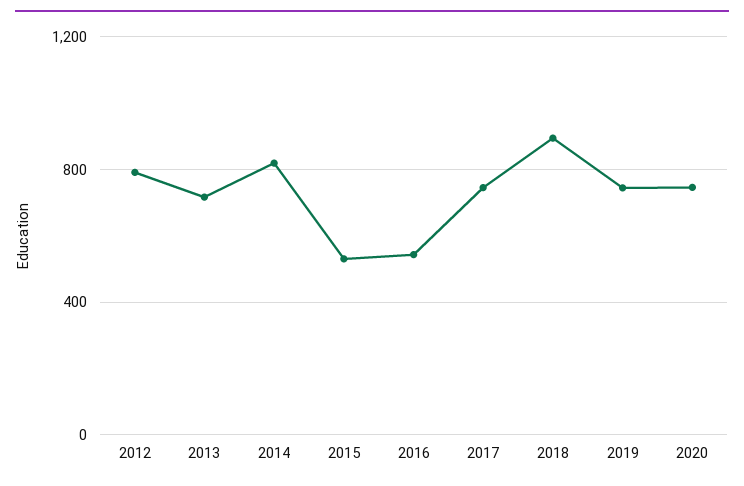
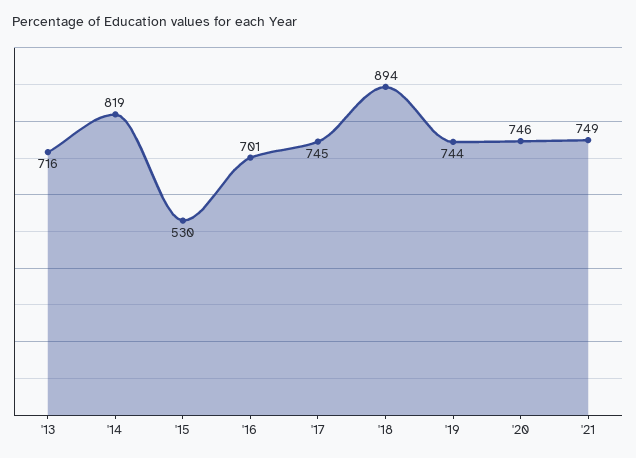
2012: 800 -> none
2016: 550 -> 701
'21: none -> 749

